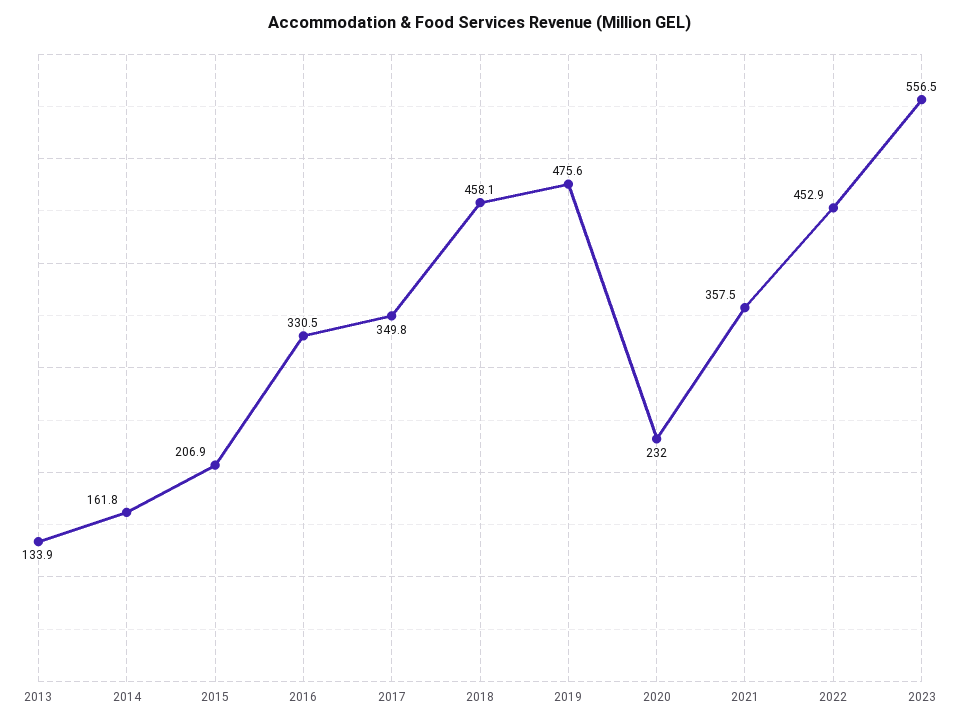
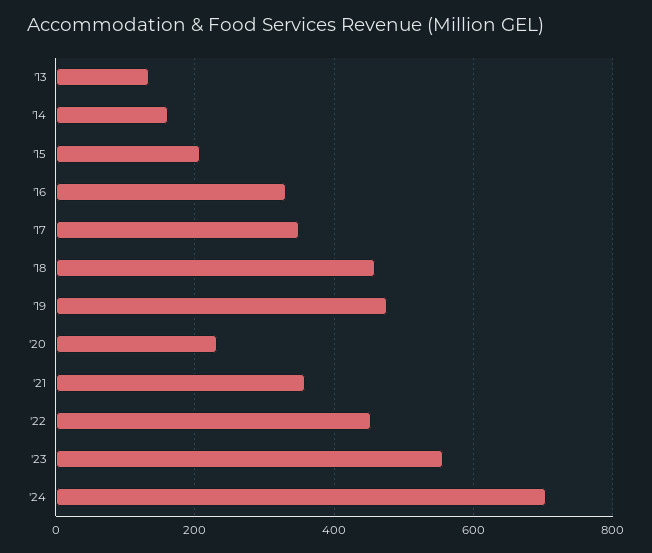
'24: none -> 700

